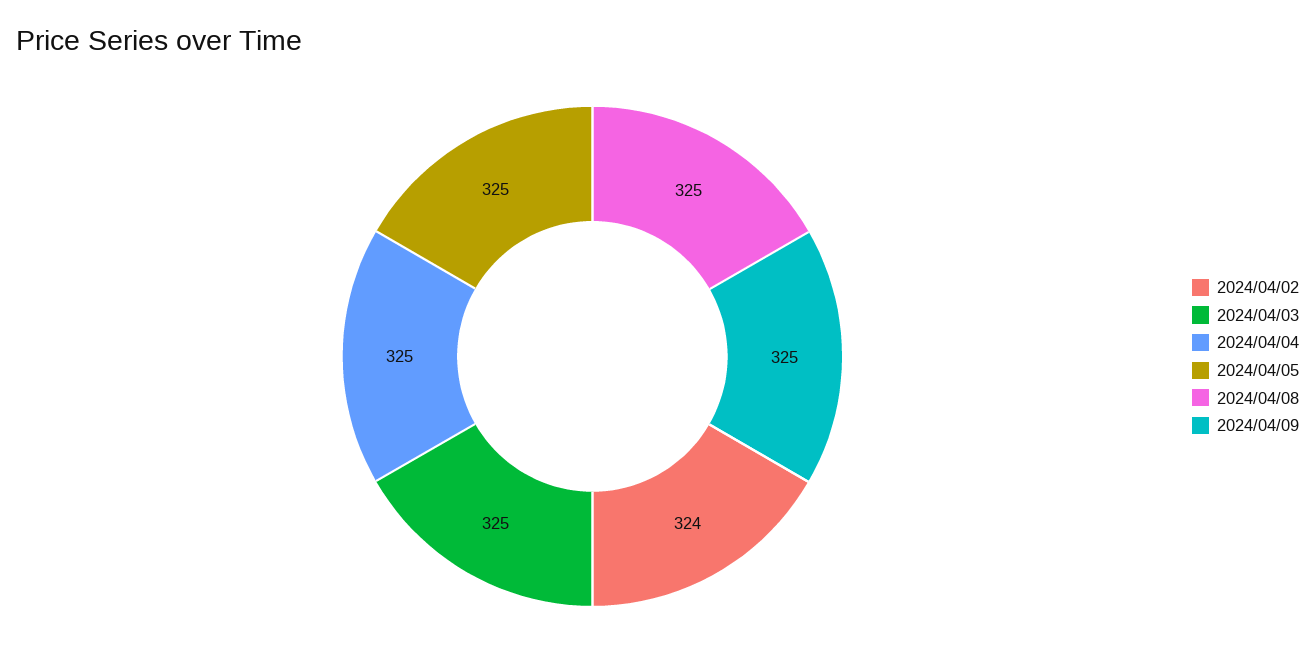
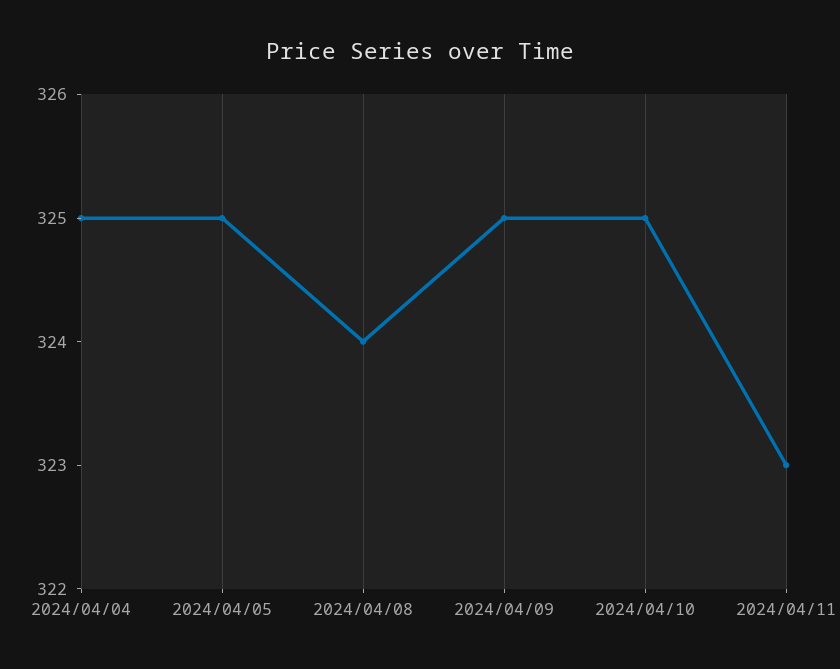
2024/04/02: 324 -> none
2024/04/03: 325 -> none
2024/04/08: 325 -> 324
2024/04/10: none -> 325
2024/04/11: none -> 323

